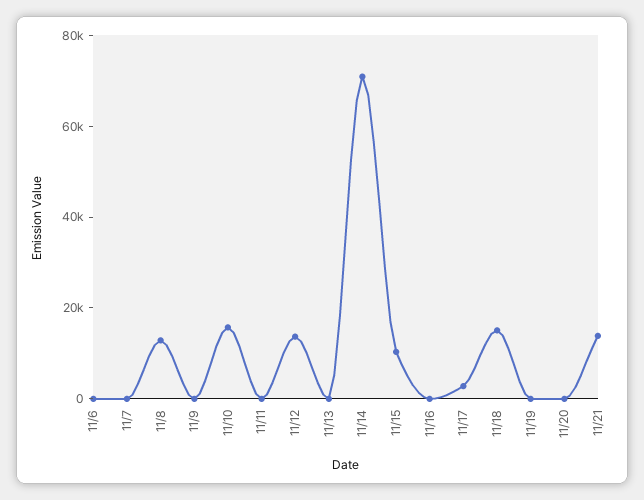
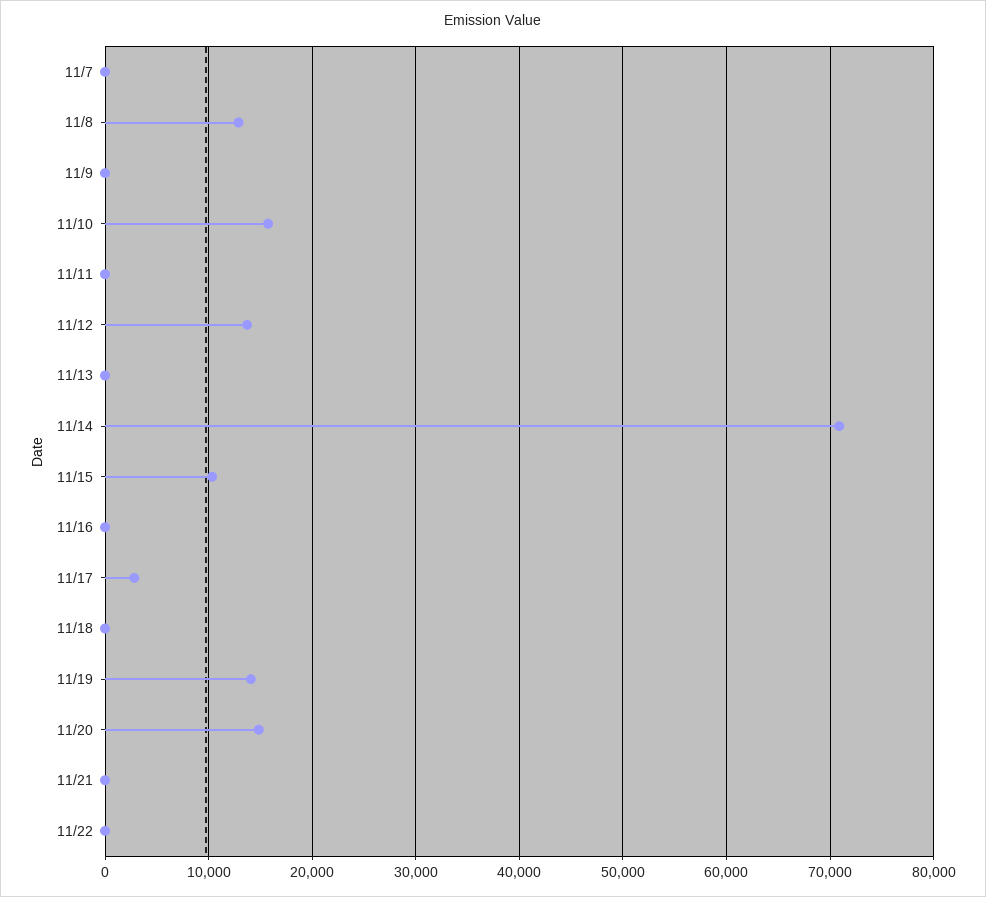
11/6: 0 -> none
11/18: 15000 -> 0
11/19: 0 -> 14000
11/20: 0 -> 15000
11/21: 15000 -> 0
11/22: none -> 0

